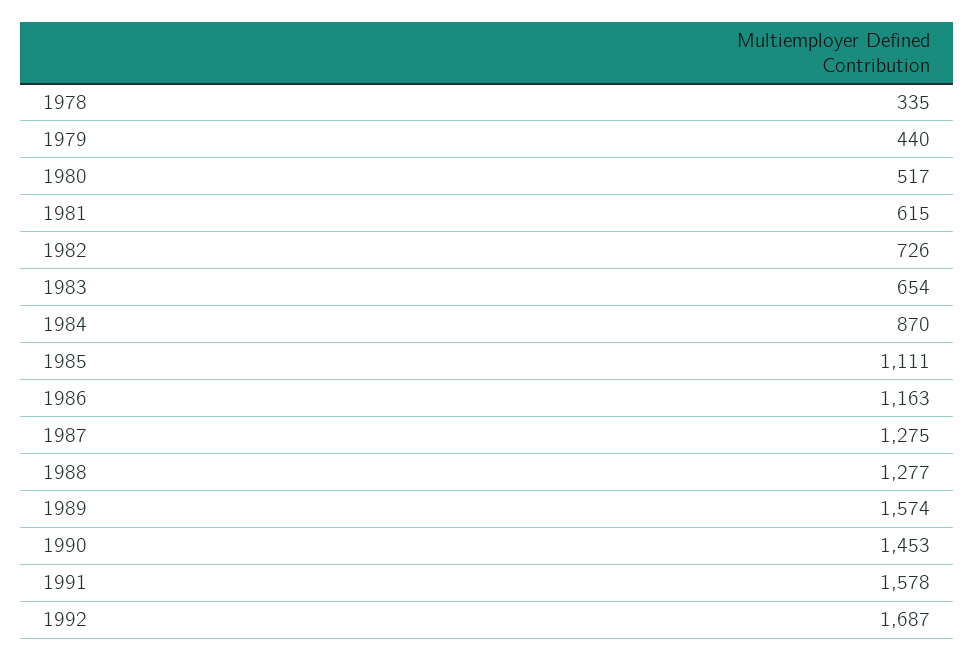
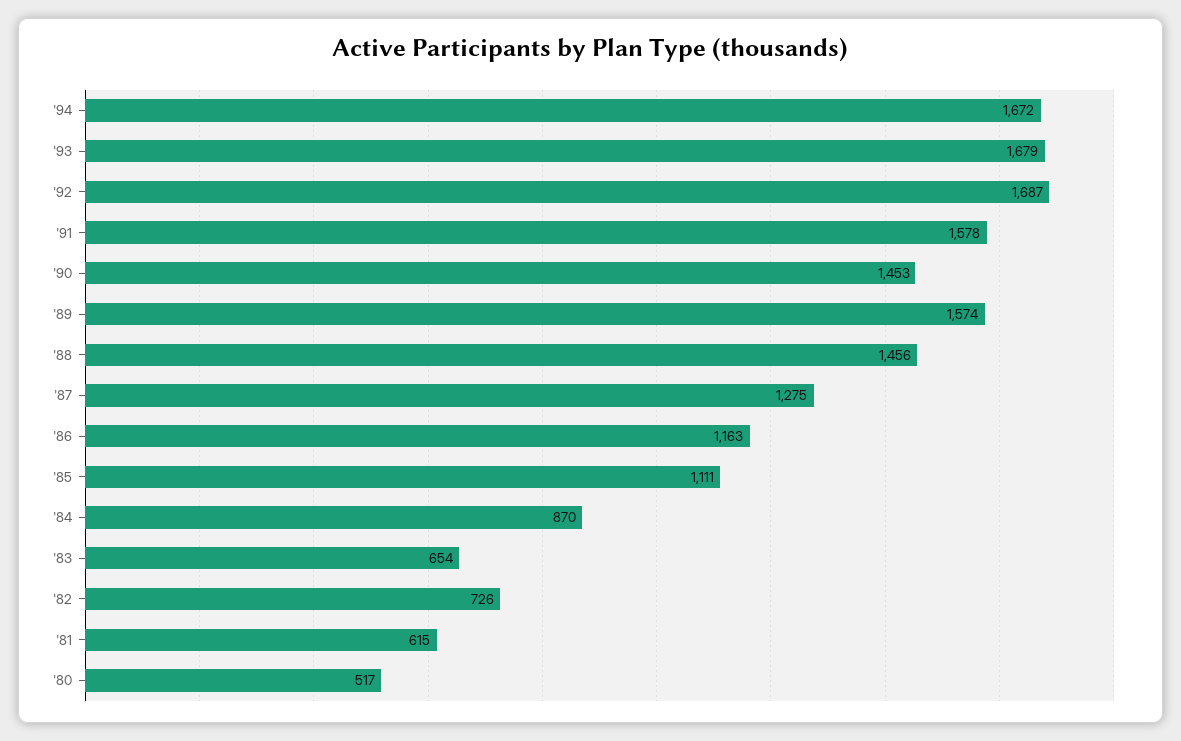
1978: 335 -> none
1979: 440 -> none
1988: 1277 -> 1456
'94: none -> 1672
'93: none -> 1679

